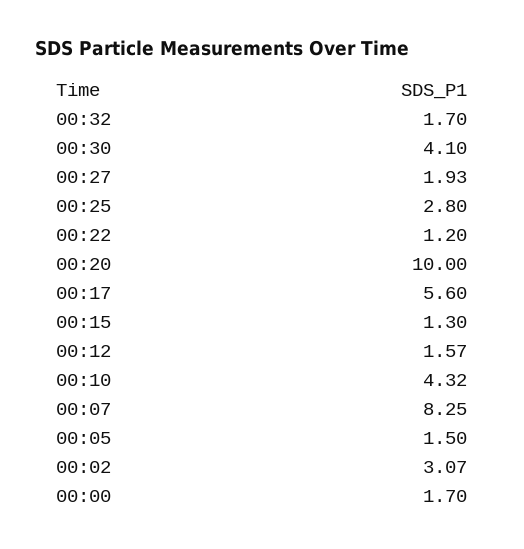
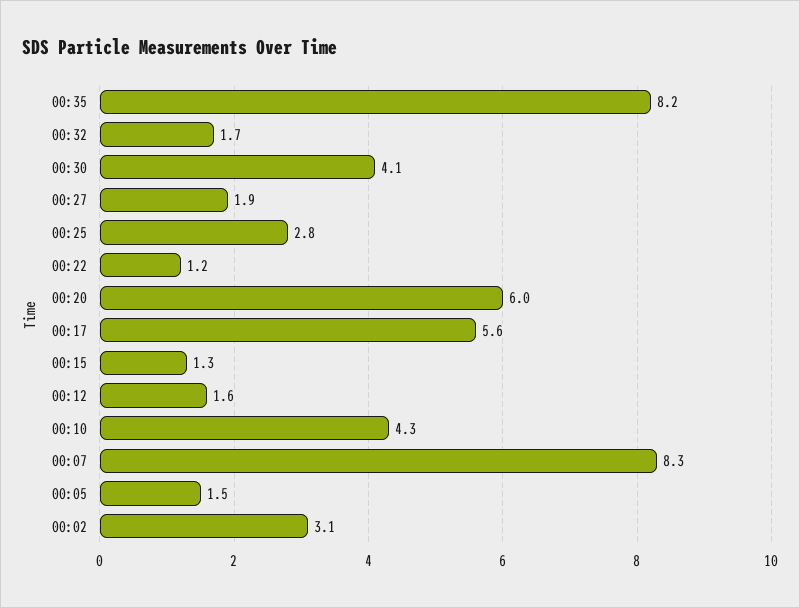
00:20: 10 -> 6
00:00: 1.7 -> none
00:35: none -> 8.2

